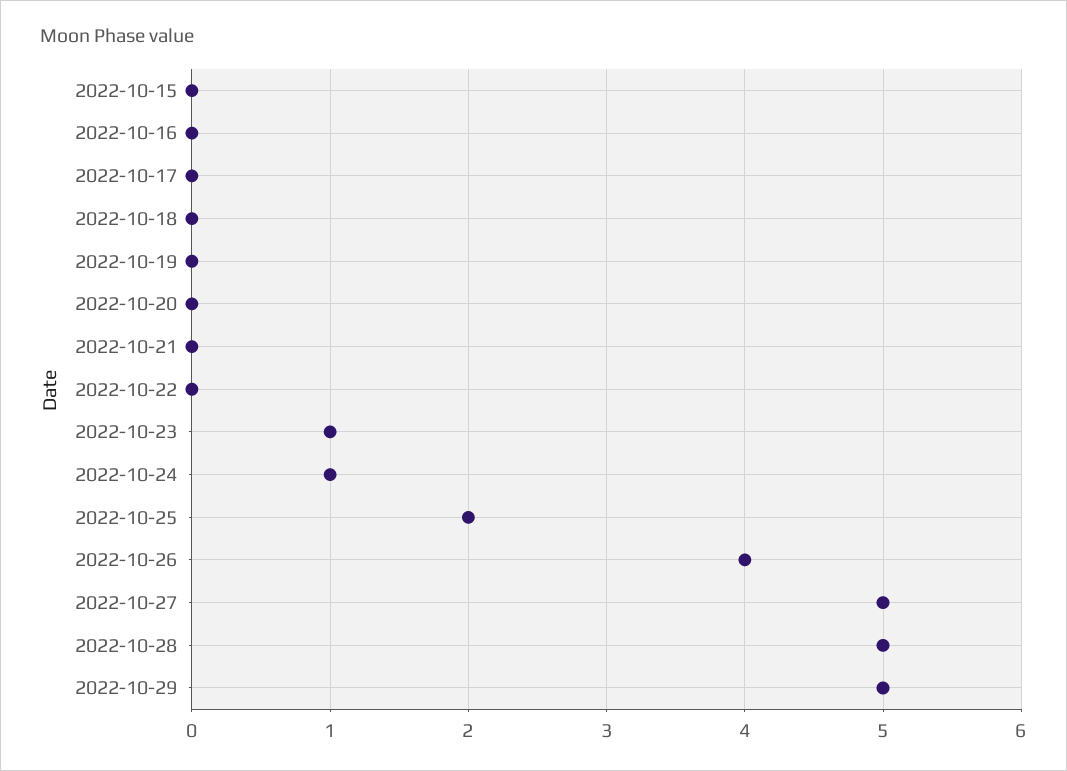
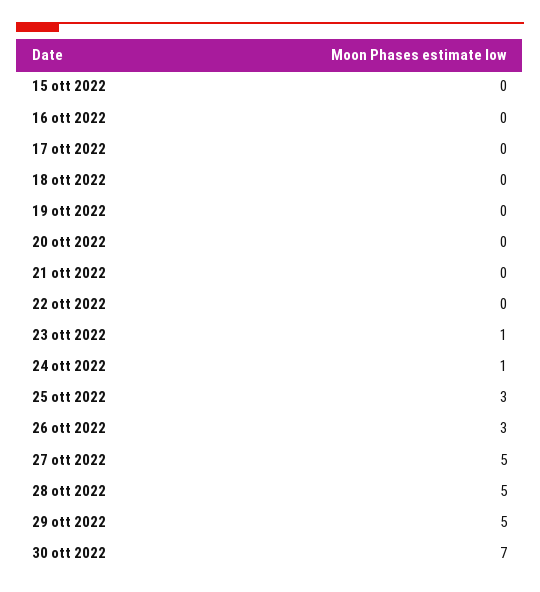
2022-10-25: 2 -> 3
2022-10-26: 4 -> 3
30 ott 2022: none -> 7

